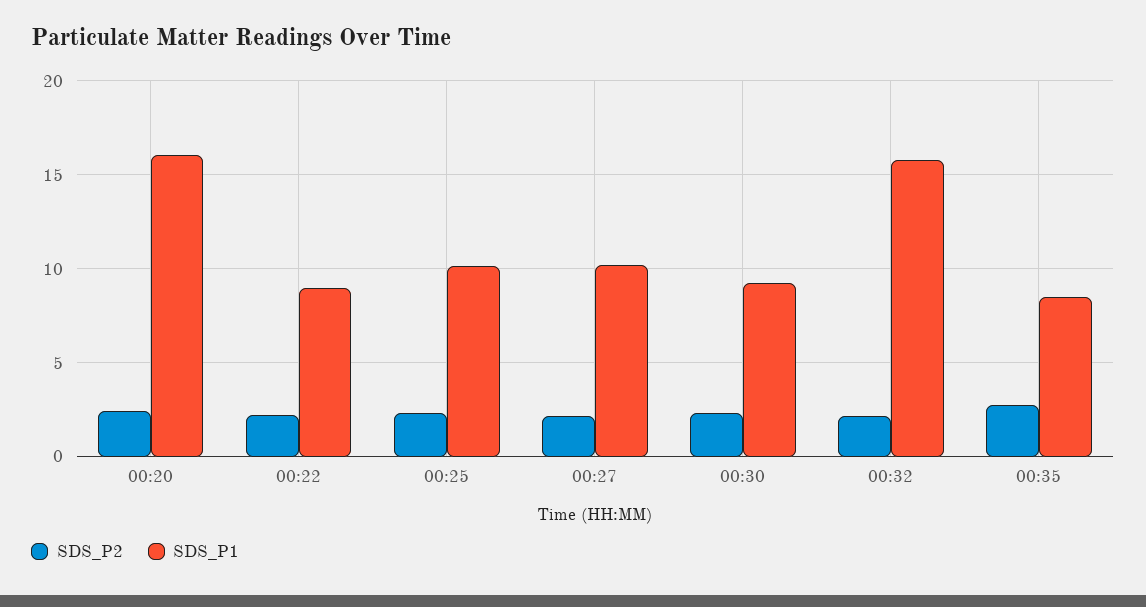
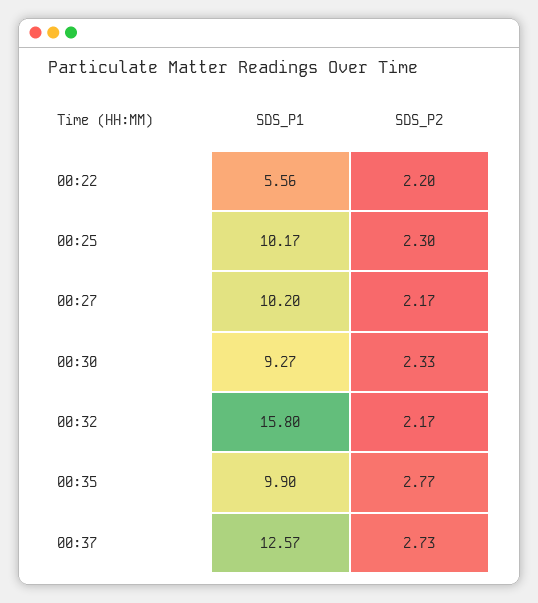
SDS_P2, 00:20: 2.5 -> none
SDS_P1, 00:20: 16 -> none
SDS_P1, 00:22: 9 -> 5.56
SDS_P1, 00:35: 8.5 -> 9.9
SDS_P1, 00:37: none -> 12.57
SDS_P2, 00:37: none -> 2.73

